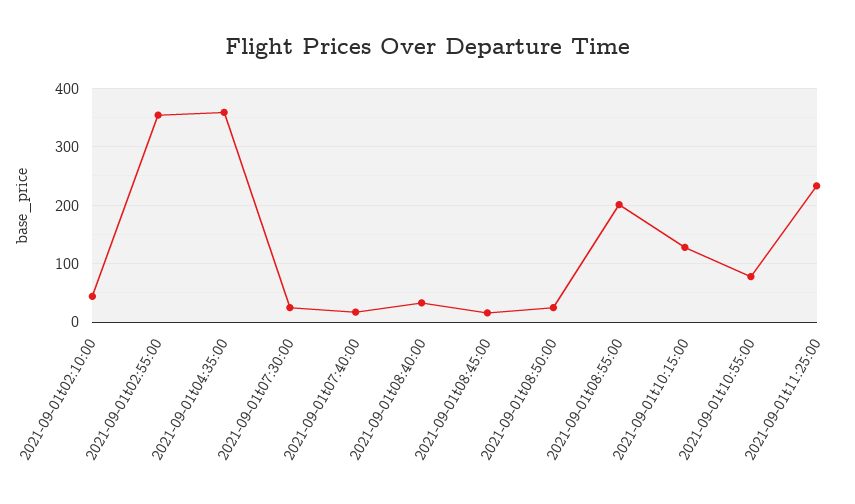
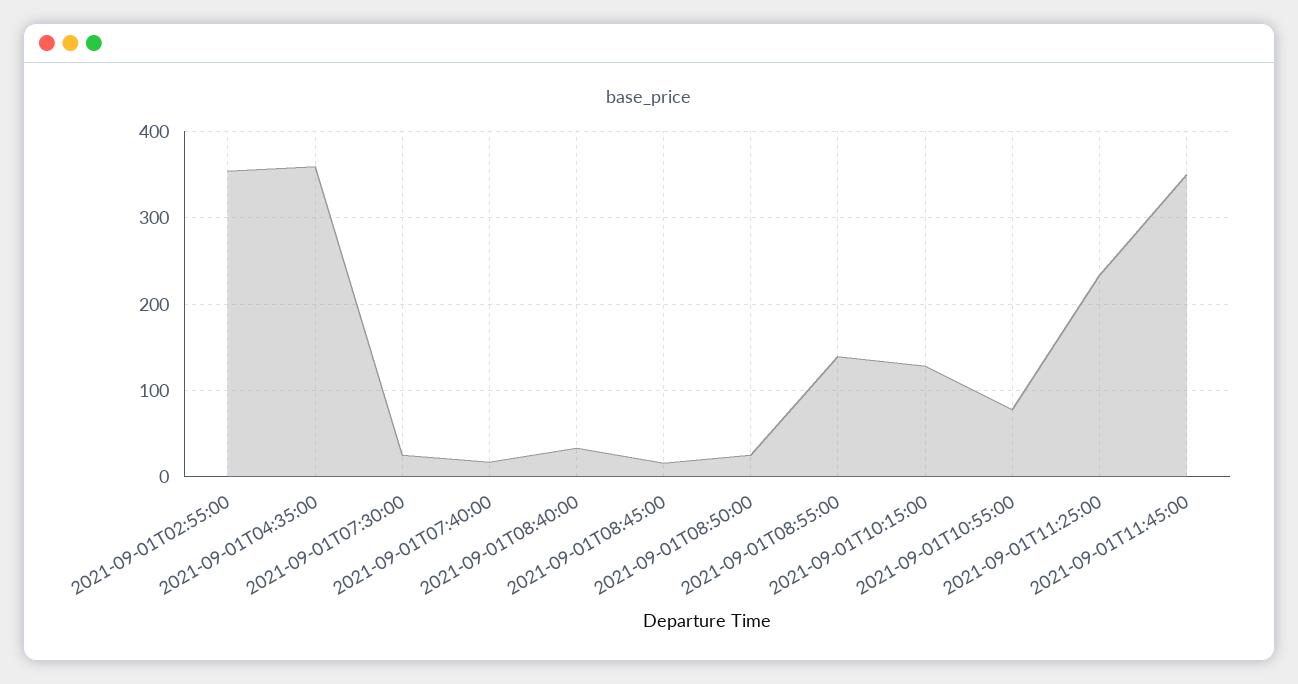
2021-09-01t02:10:00: 40 -> none
2021-09-01t08:55:00: 200 -> 140
2021-09-01T11:45:00: none -> 350

